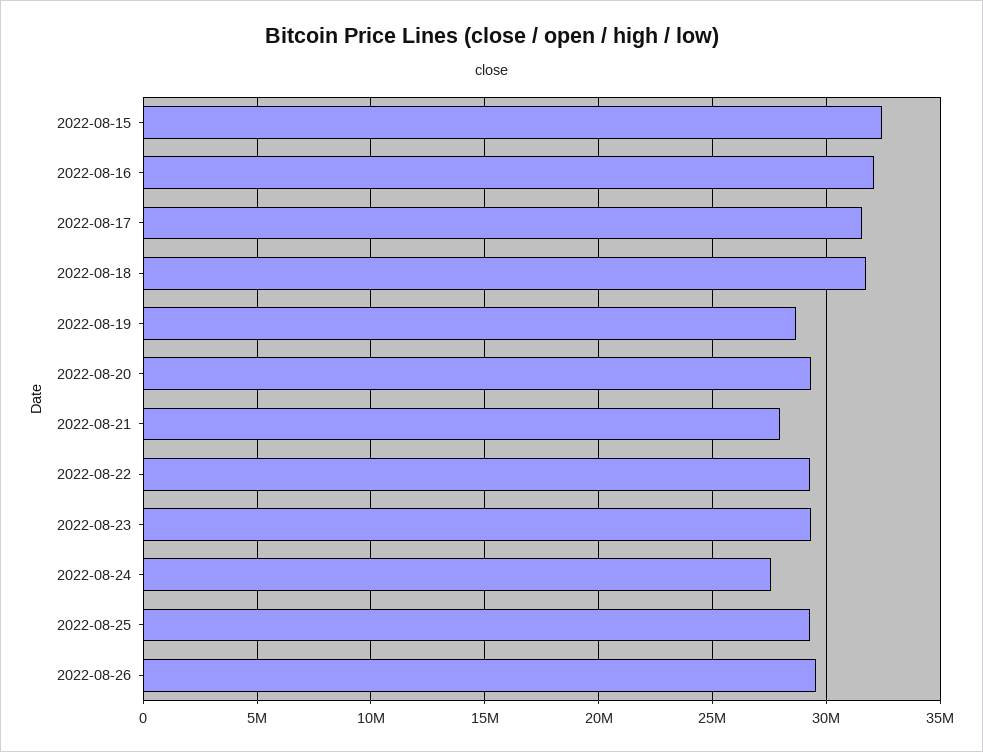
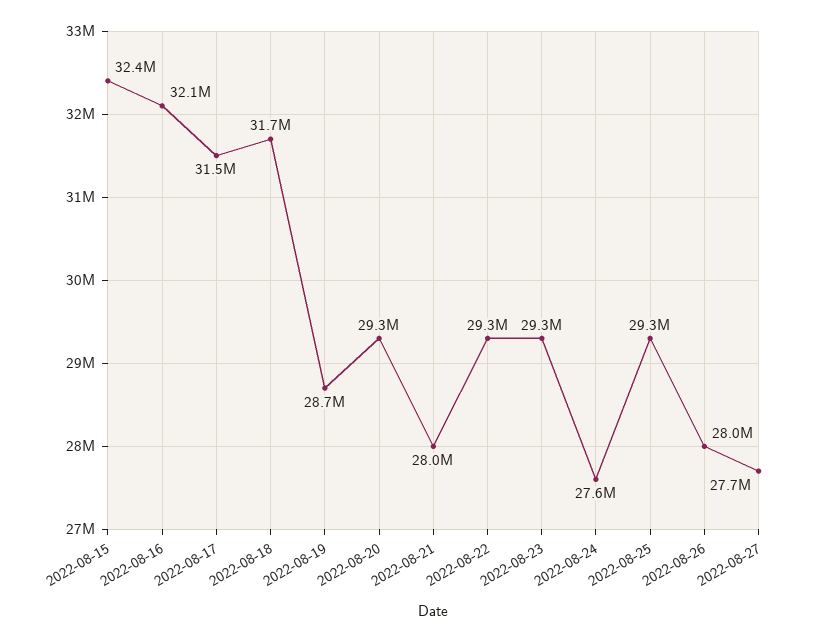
2022-08-26: 29500000 -> 28000000
2022-08-27: none -> 27700000

